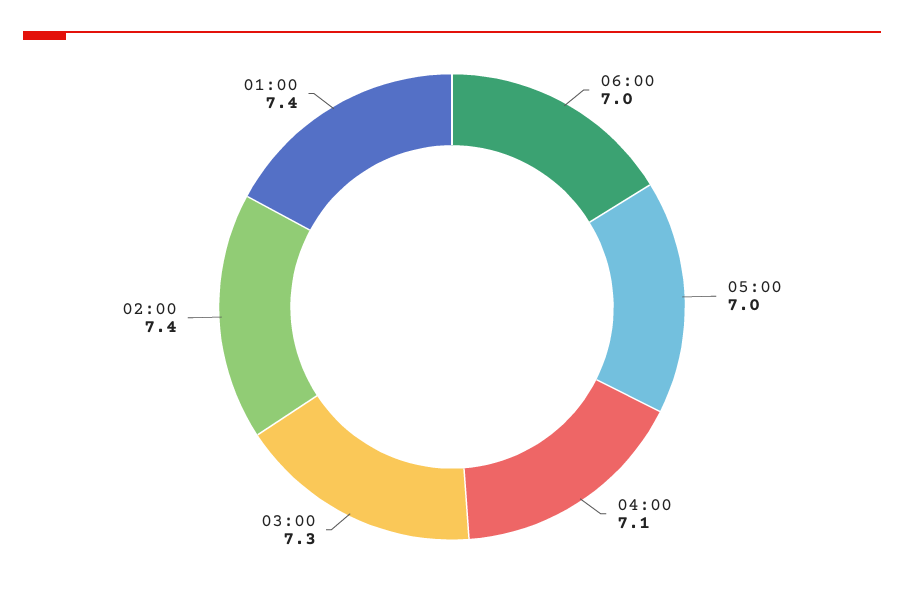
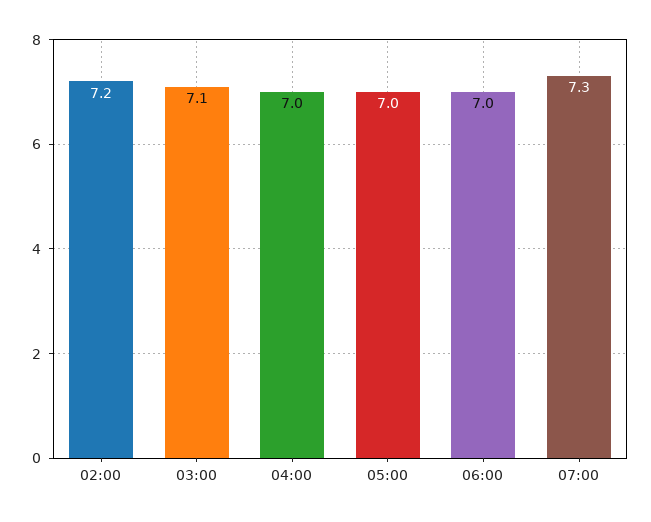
04:00: 7.1 -> 7
03:00: 7.3 -> 7.1
02:00: 7.4 -> 7.2
01:00: 7.4 -> none
07:00: none -> 7.3

